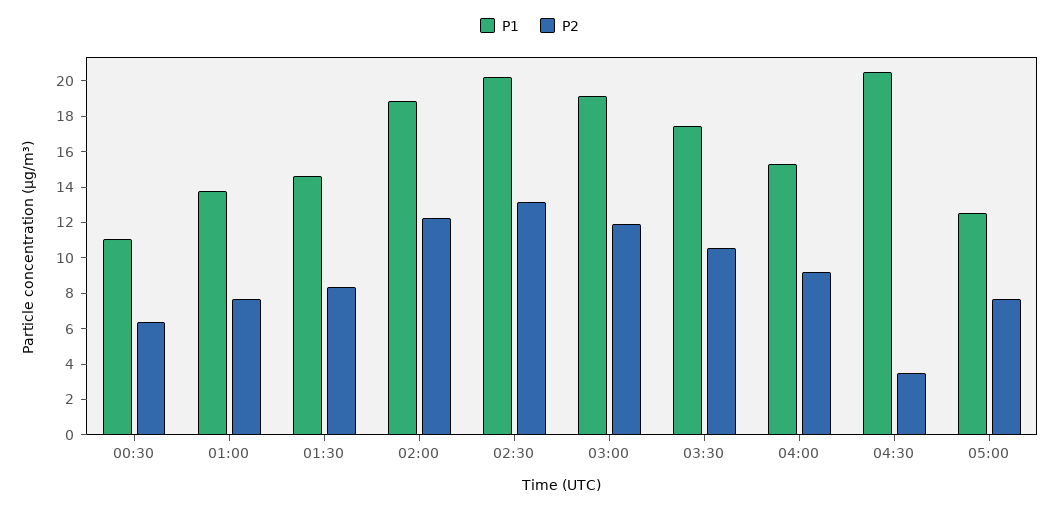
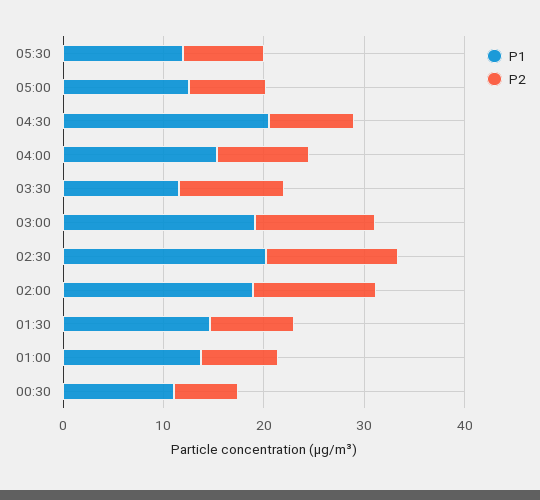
P1, 03:30: 17.5 -> 12
P2, 04:30: 3.5 -> 8
P1, 05:30: none -> 12
P2, 05:30: none -> 8

